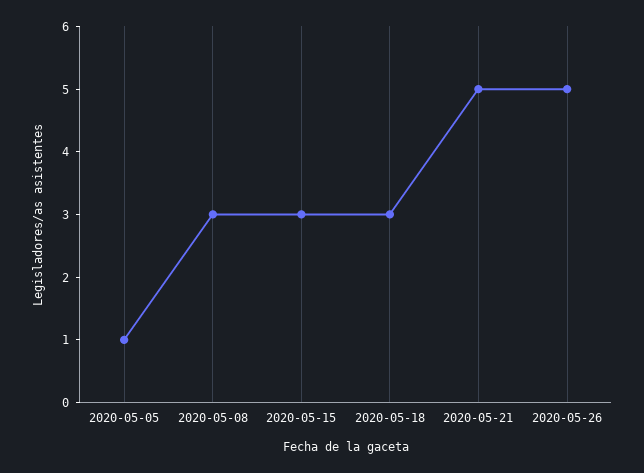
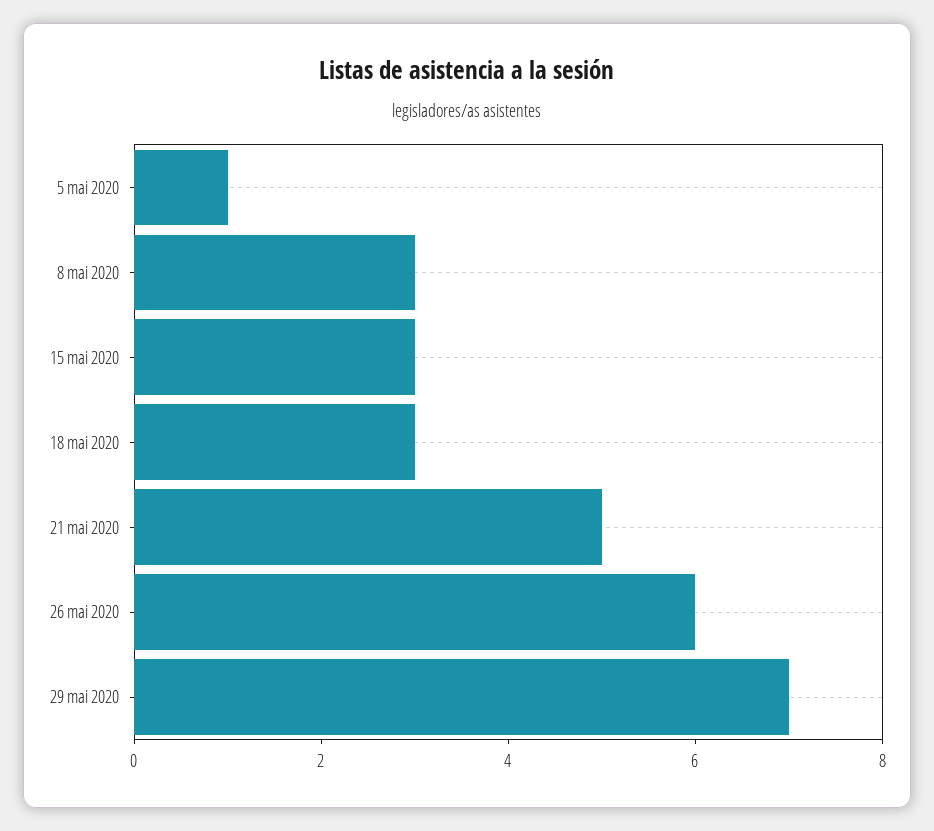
2020-05-26: 5 -> 6
29 mai 2020: none -> 7

